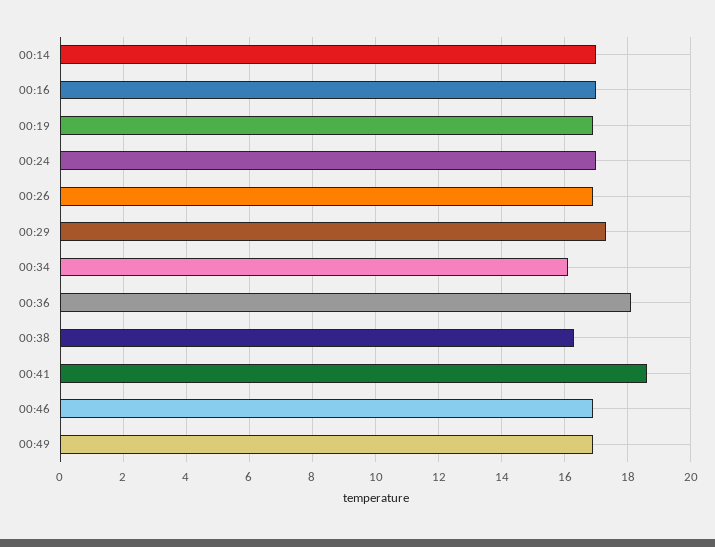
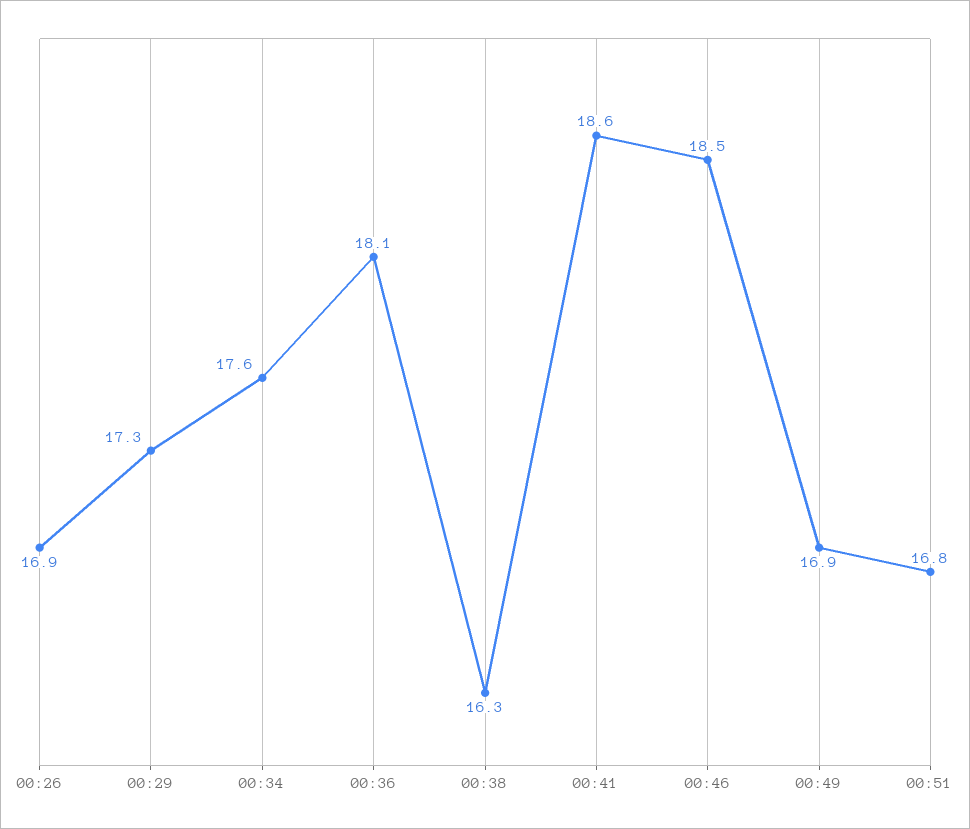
00:14: 17 -> none
00:16: 17 -> none
00:19: 17 -> none
00:24: 17 -> none
00:34: 16 -> 17.6
00:46: 17 -> 18.5
00:51: none -> 16.8

